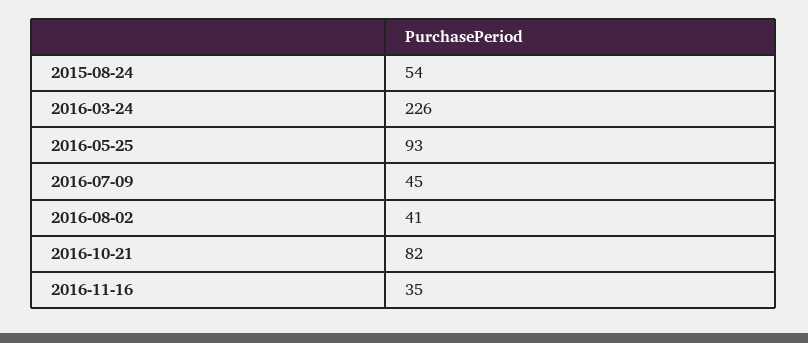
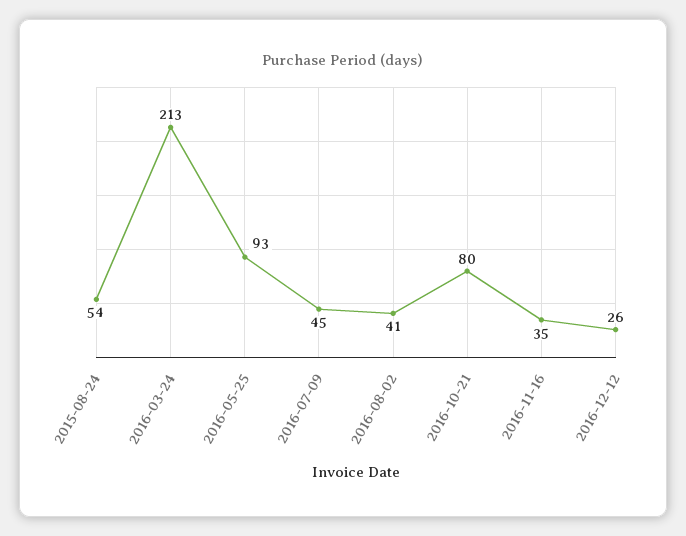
2016-03-24: 226 -> 213
2016-10-21: 82 -> 80
2016-12-12: none -> 26

